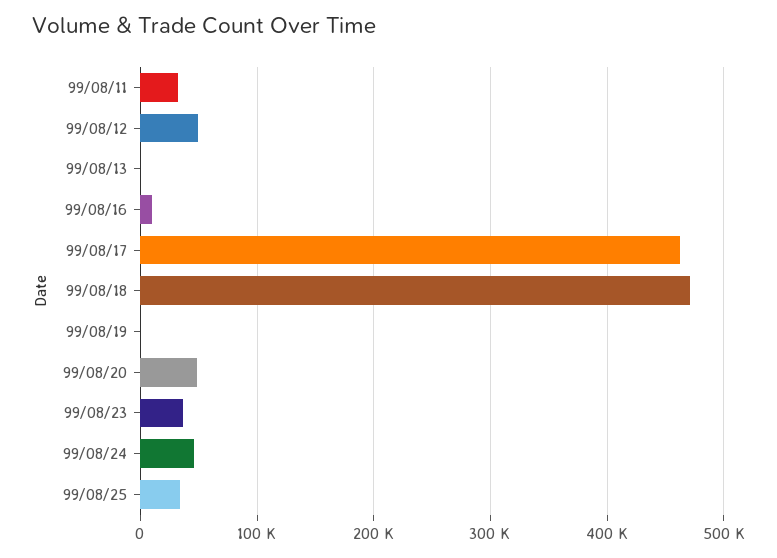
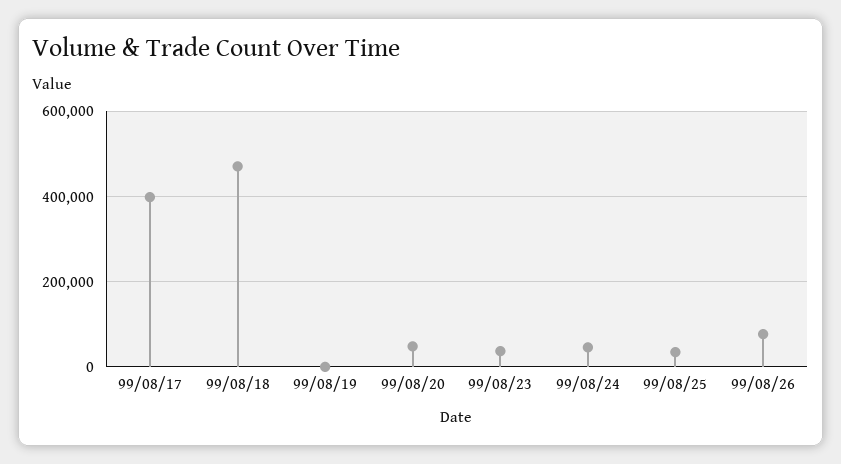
99/08/11: 30000 -> none
99/08/12: 50000 -> none
99/08/13: 0 -> none
99/08/16: 10000 -> none
99/08/17: 460000 -> 400000
99/08/26: none -> 80000

